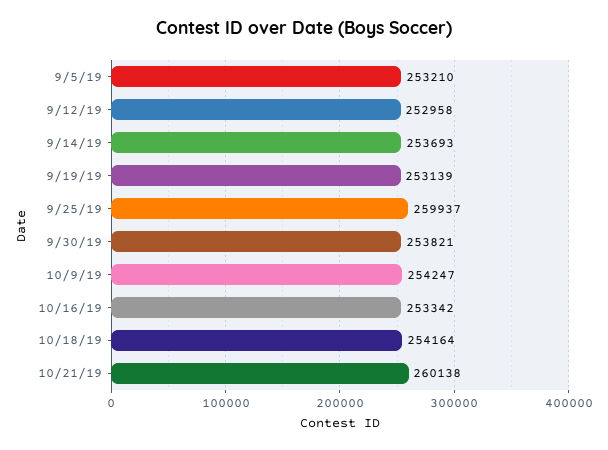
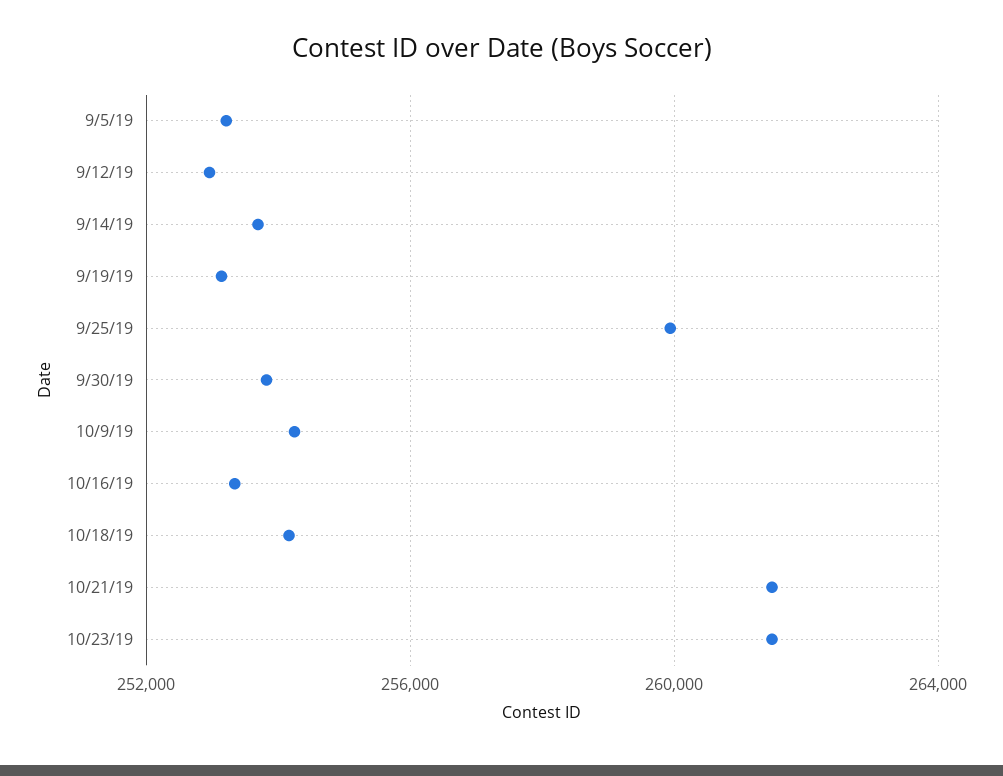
10/21/19: 260138 -> 261500
10/23/19: none -> 261500

